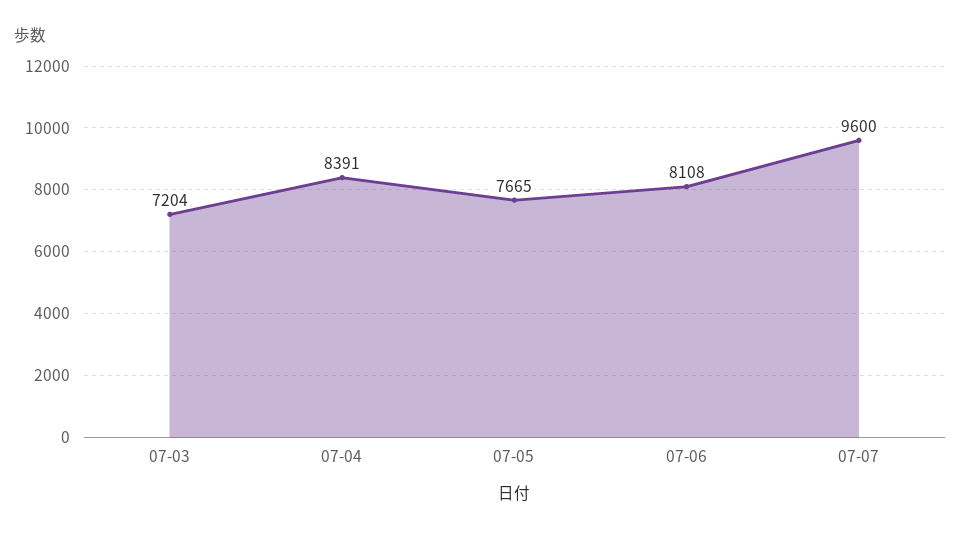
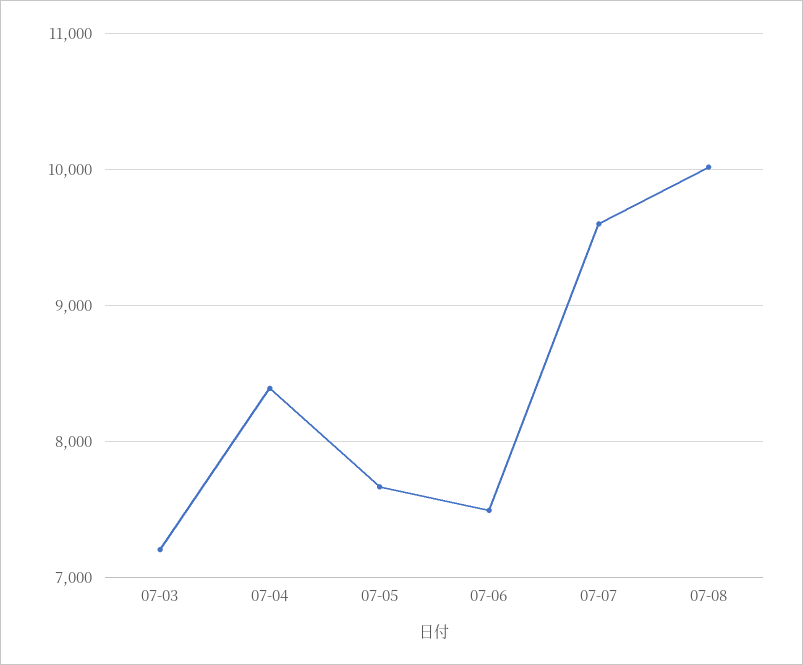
07-06: 8108 -> 7500
07-08: none -> 10000

